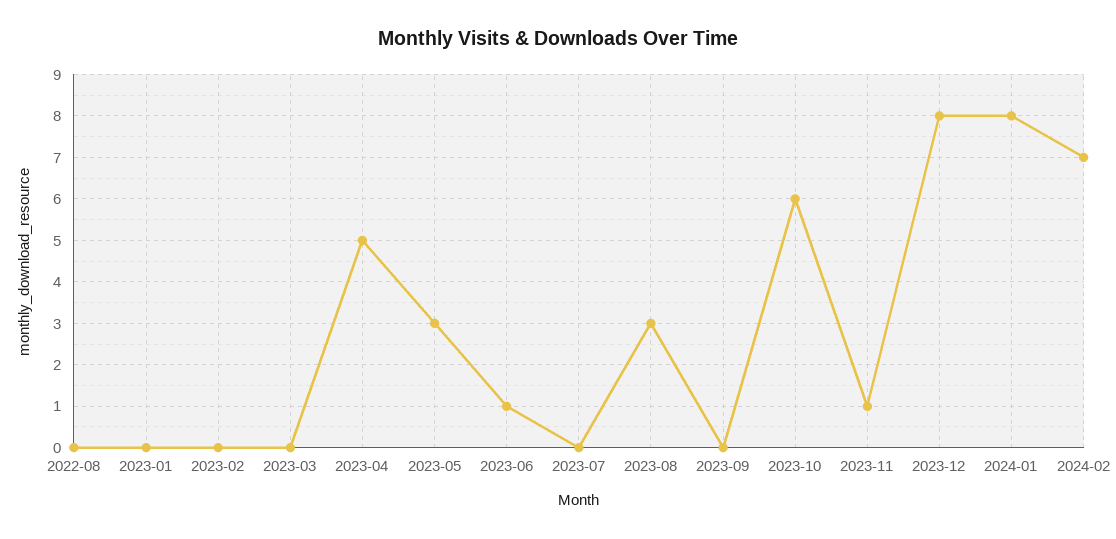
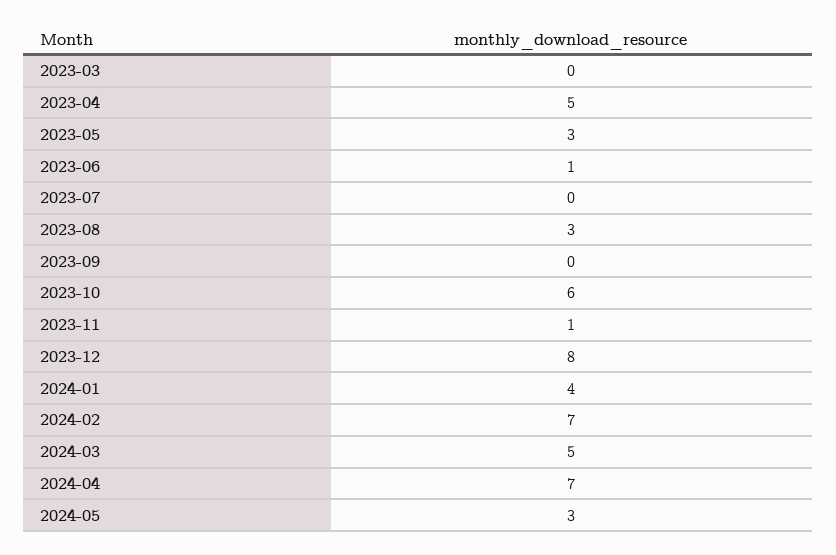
2022-08: 0 -> none
2023-01: 0 -> none
2023-02: 0 -> none
2024-01: 8 -> 4
2024-03: none -> 5
2024-04: none -> 7
2024-05: none -> 3

